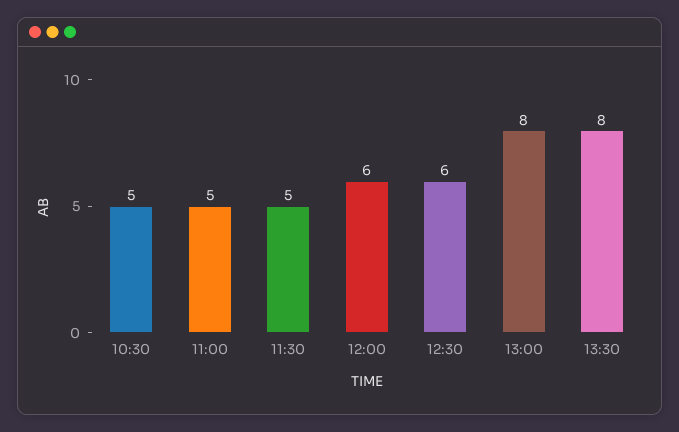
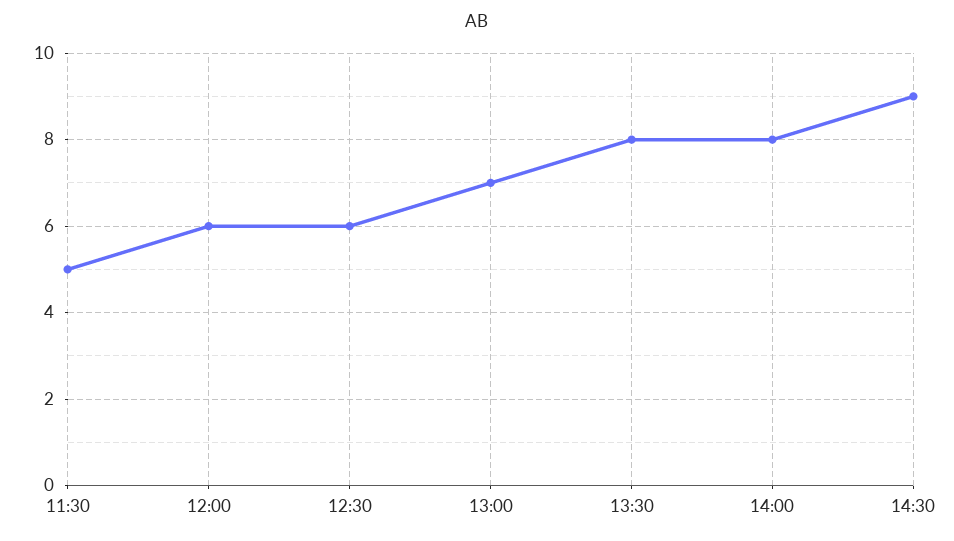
10:30: 5 -> none
11:00: 5 -> none
13:00: 8 -> 7
14:00: none -> 8
14:30: none -> 9

